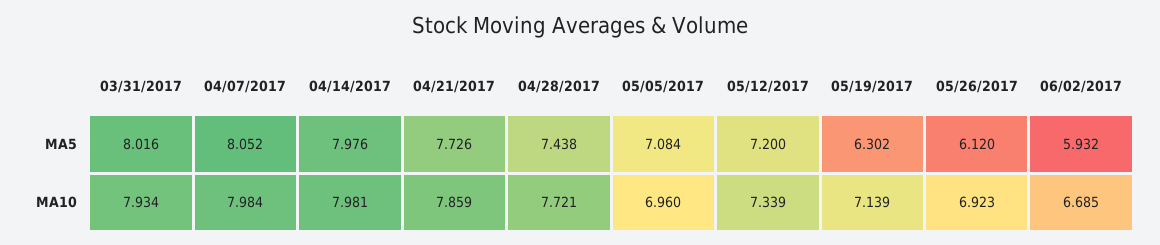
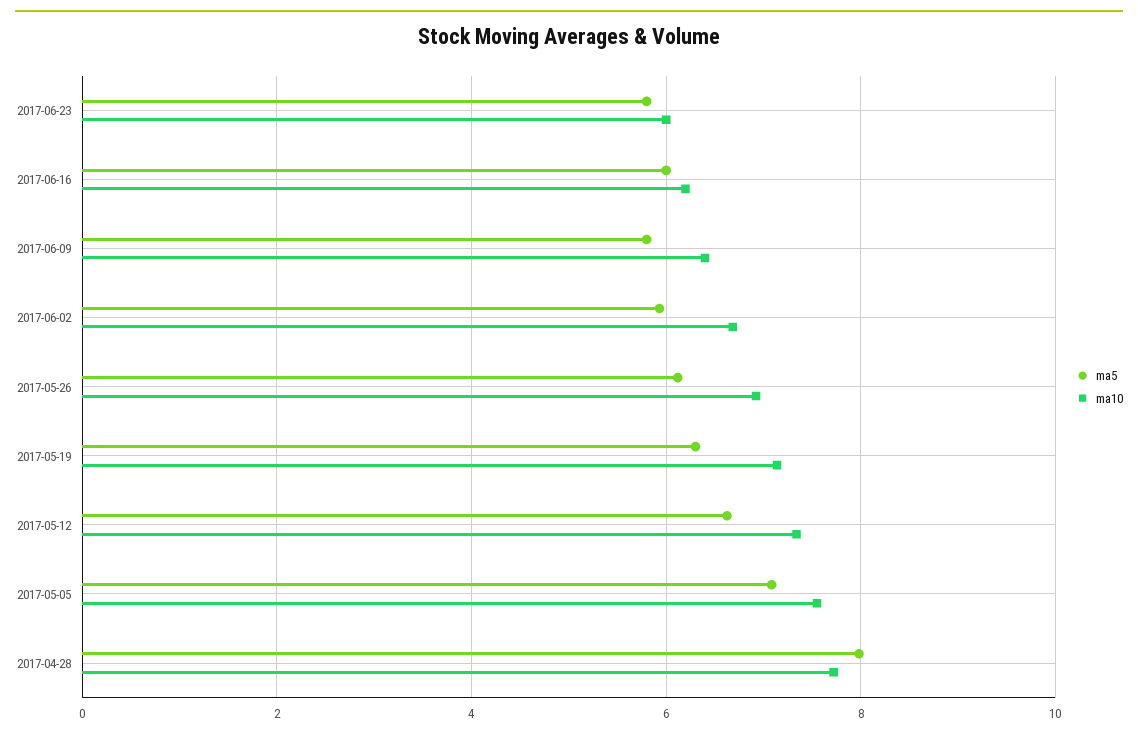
MA5, 03/31/2017: 8.016 -> none
MA5, 04/07/2017: 8.052 -> none
MA5, 04/14/2017: 7.976 -> none
MA5, 04/21/2017: 7.726 -> none
MA5, 04/28/2017: 7.438 -> 8
MA5, 05/12/2017: 7.2 -> 6.6
MA10, 03/31/2017: 7.934 -> none
MA10, 04/07/2017: 7.984 -> none
MA10, 04/14/2017: 7.981 -> none
MA10, 04/21/2017: 7.859 -> none
MA10, 05/05/2017: 6.96 -> 7.6
MA5, 2017-06-23: none -> 5.8
MA10, 2017-06-23: none -> 6
MA5, 2017-06-16: none -> 6
MA10, 2017-06-16: none -> 6.2
MA5, 2017-06-09: none -> 5.8
MA10, 2017-06-09: none -> 6.4

